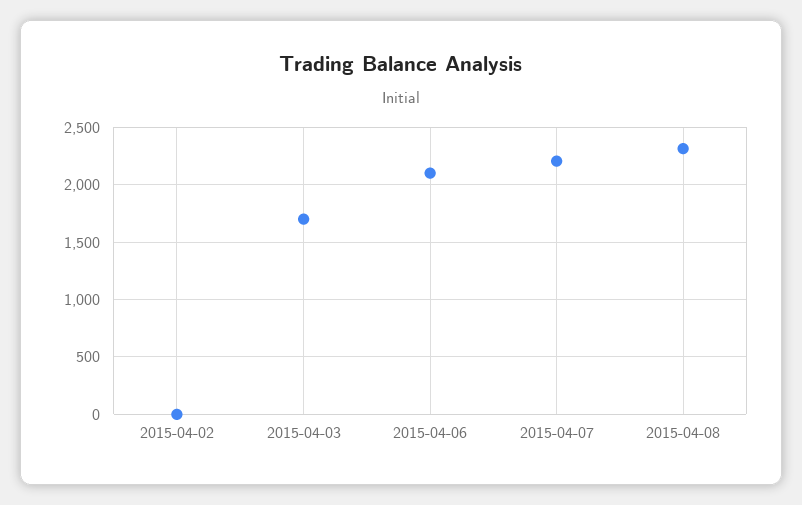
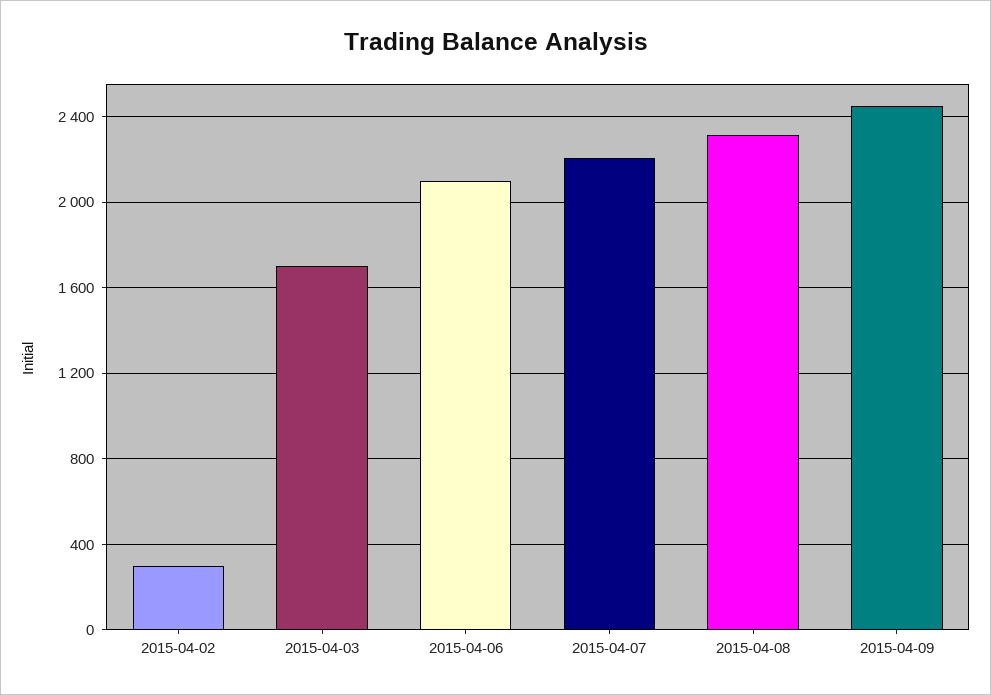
2015-04-02: 0 -> 300
2015-04-09: none -> 2450

